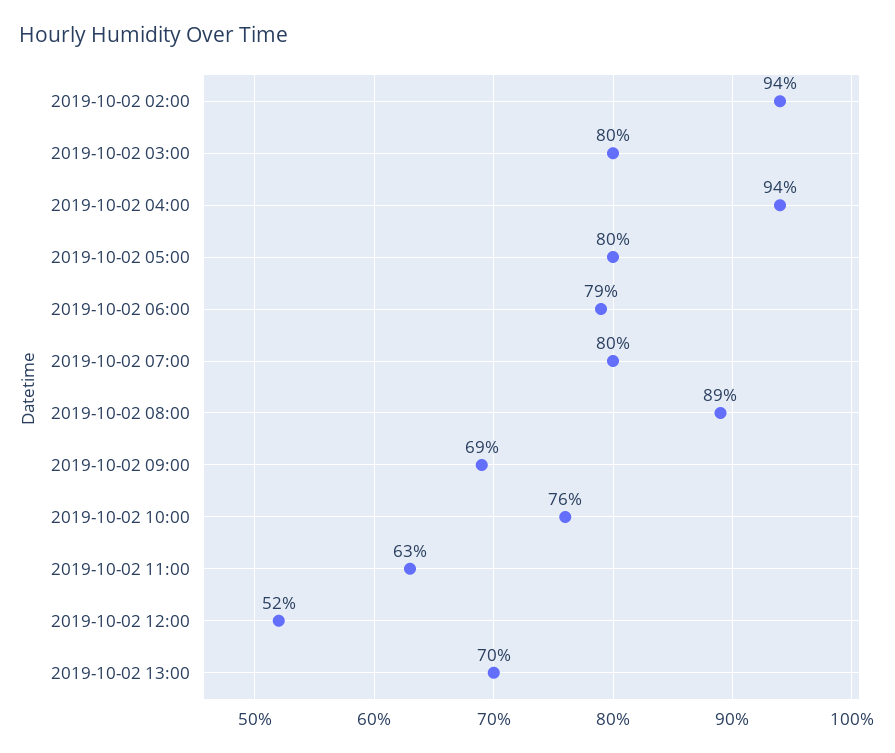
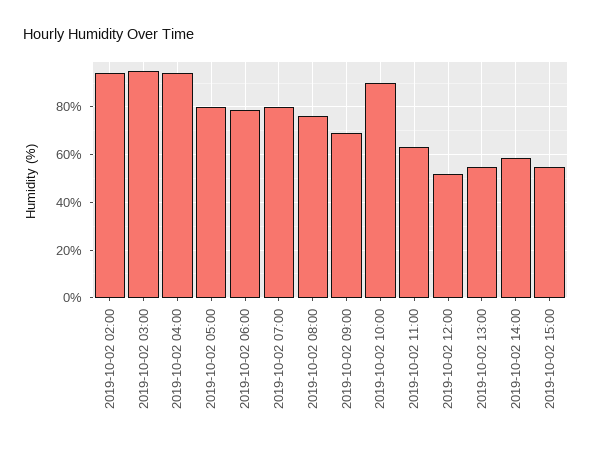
2019-10-02 03:00: 80 -> 95
2019-10-02 08:00: 89 -> 75
2019-10-02 10:00: 76 -> 90
2019-10-02 13:00: 70 -> 55
2019-10-02 14:00: none -> 60
2019-10-02 15:00: none -> 55

